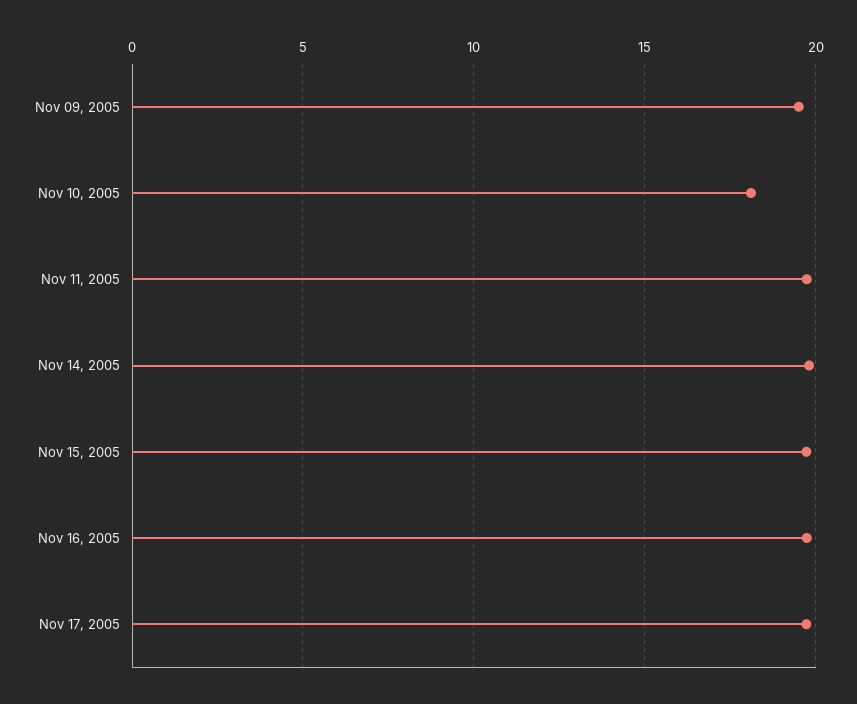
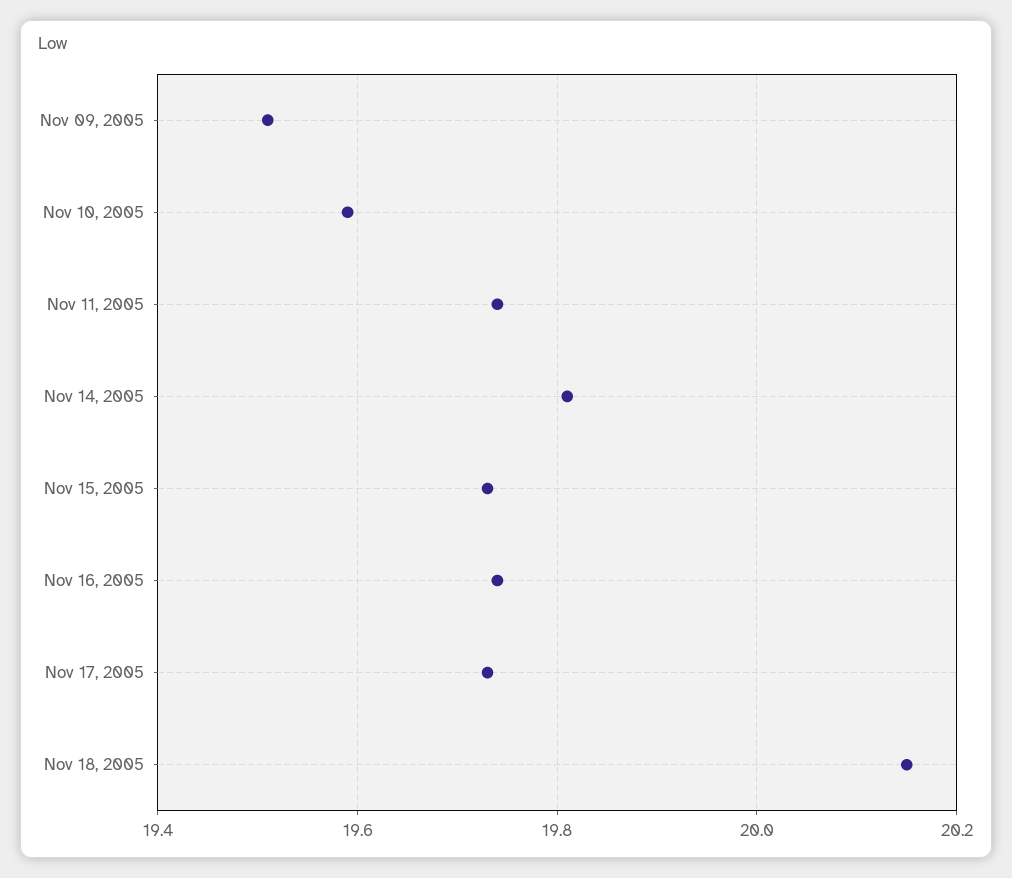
Nov 10, 2005: 18 -> 19.6
Nov 18, 2005: none -> 20.15

